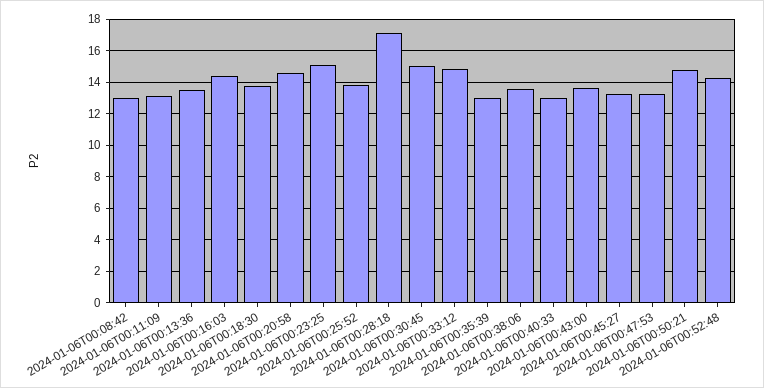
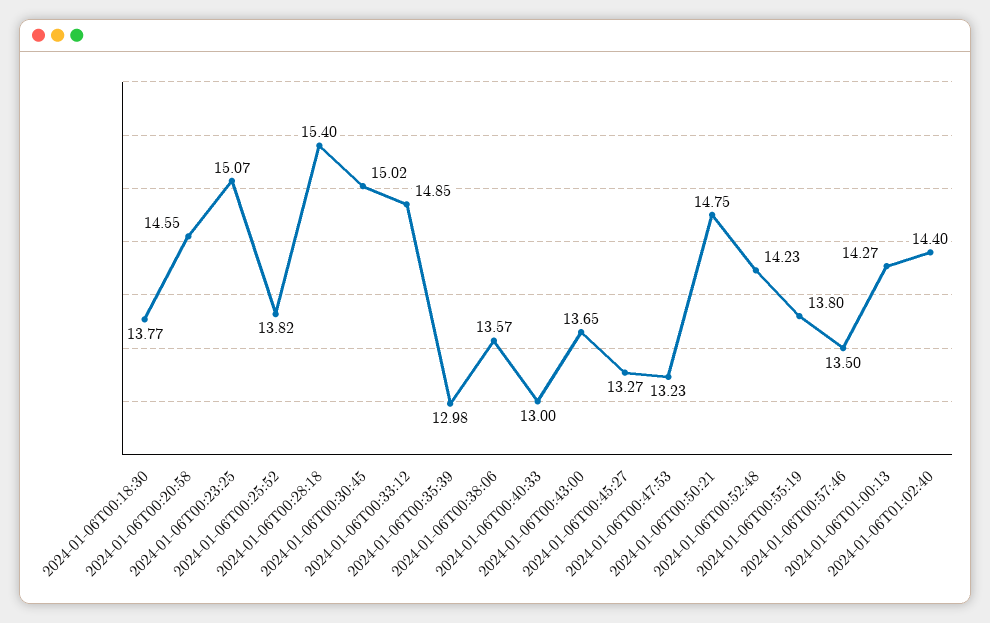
2024-01-06T00:08:42: 13 -> none
2024-01-06T00:11:09: 13 -> none
2024-01-06T00:13:36: 13.5 -> none
2024-01-06T00:16:03: 14.5 -> none
2024-01-06T00:28:18: 17 -> 15.4
2024-01-06T00:55:19: none -> 13.8
2024-01-06T00:57:46: none -> 13.5
2024-01-06T01:00:13: none -> 14.27
2024-01-06T01:02:40: none -> 14.4

